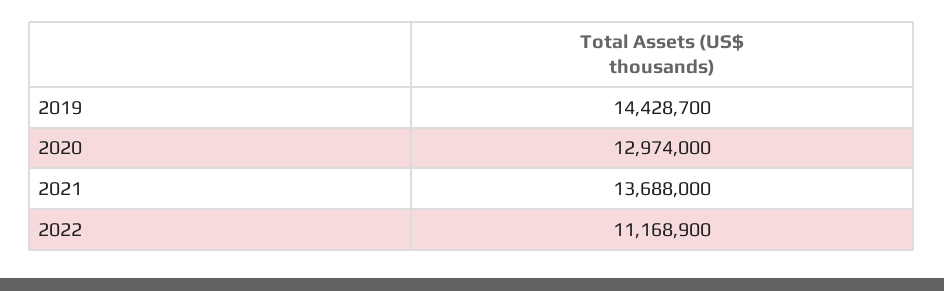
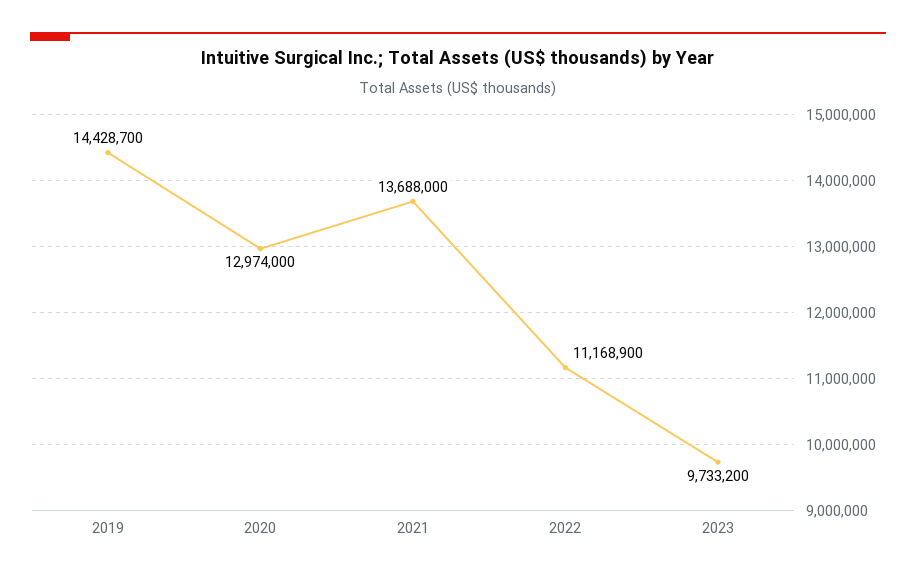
2023: none -> 9733200

